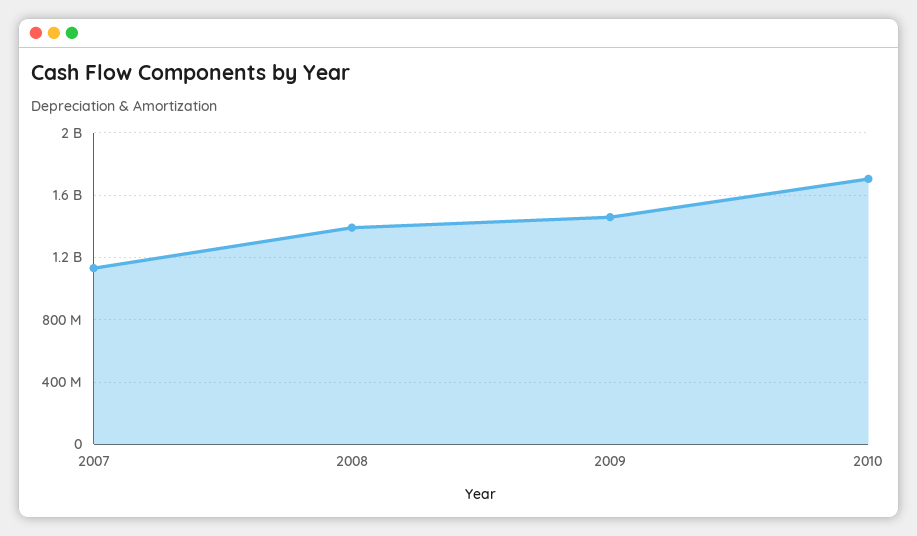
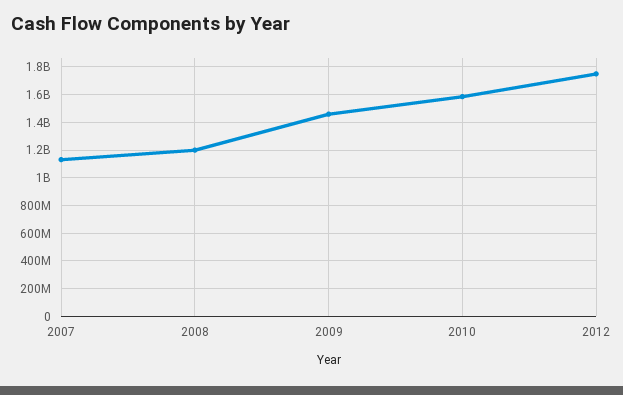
2008: 1400000000 -> 1200000000
2010: 1700000000 -> 1600000000
2012: none -> 1750000000

